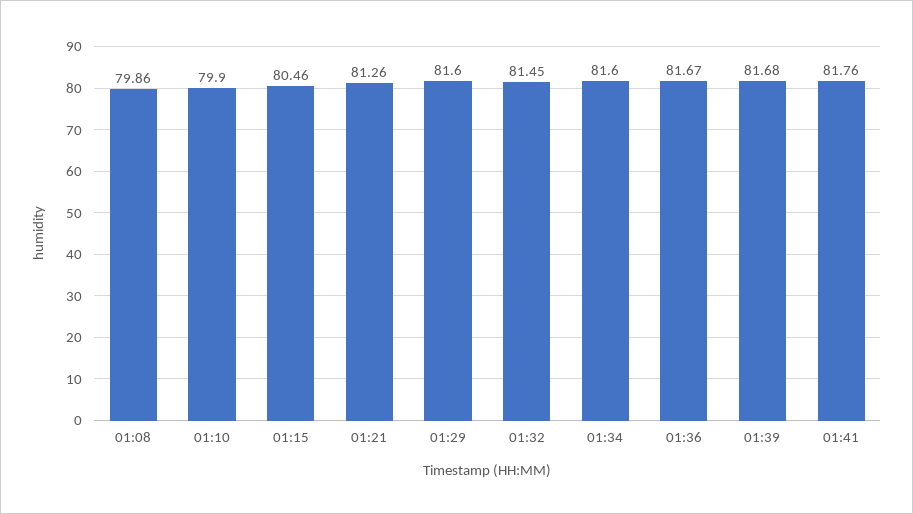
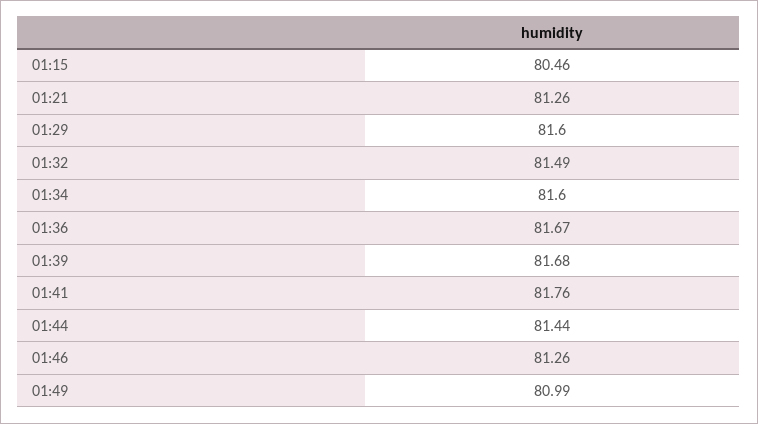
01:08: 79.86 -> none
01:10: 79.9 -> none
01:32: 81.45 -> 81.49
01:44: none -> 81.44
01:46: none -> 81.26
01:49: none -> 80.99

